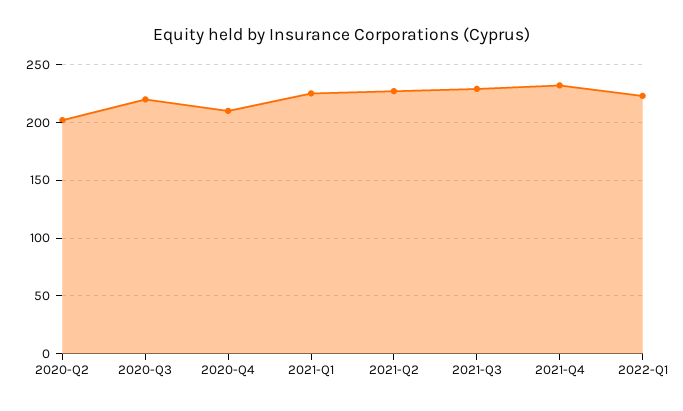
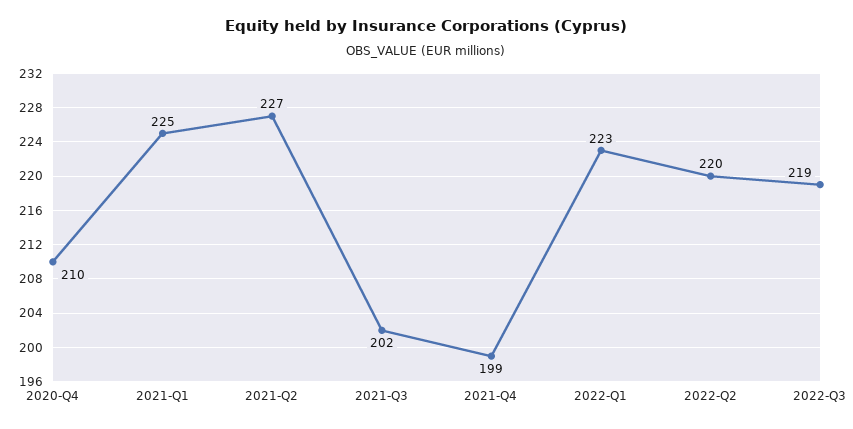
2020-Q2: 200 -> none
2020-Q3: 220 -> none
2021-Q3: 230 -> 202
2021-Q4: 230 -> 199
2022-Q2: none -> 220
2022-Q3: none -> 219

